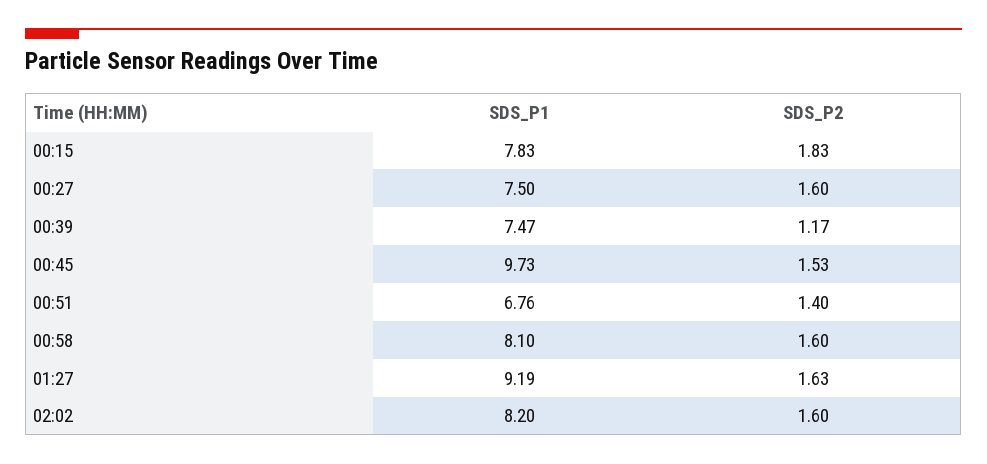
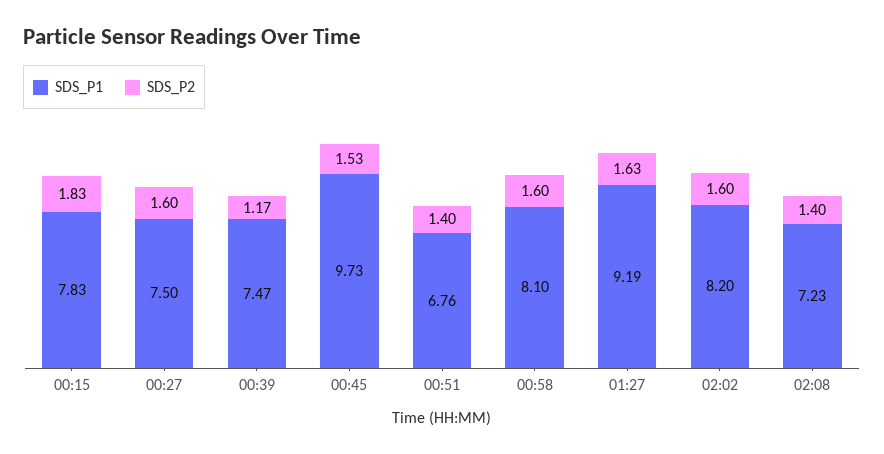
SDS_P1, 02:08: none -> 7.23
SDS_P2, 02:08: none -> 1.4

